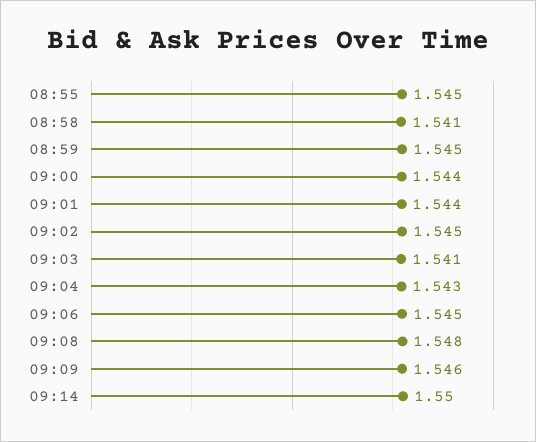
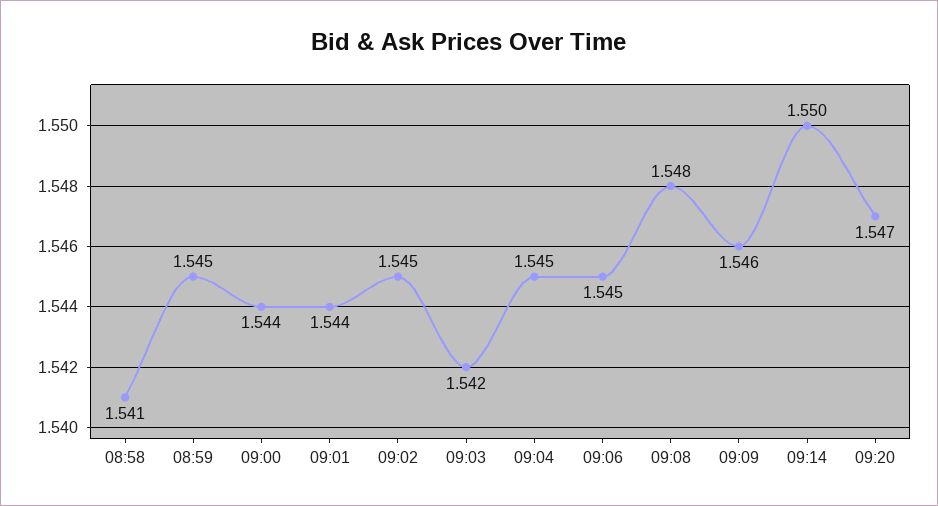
08:55: 1.545 -> none
09:03: 1.541 -> 1.542
09:04: 1.543 -> 1.545
09:20: none -> 1.547

